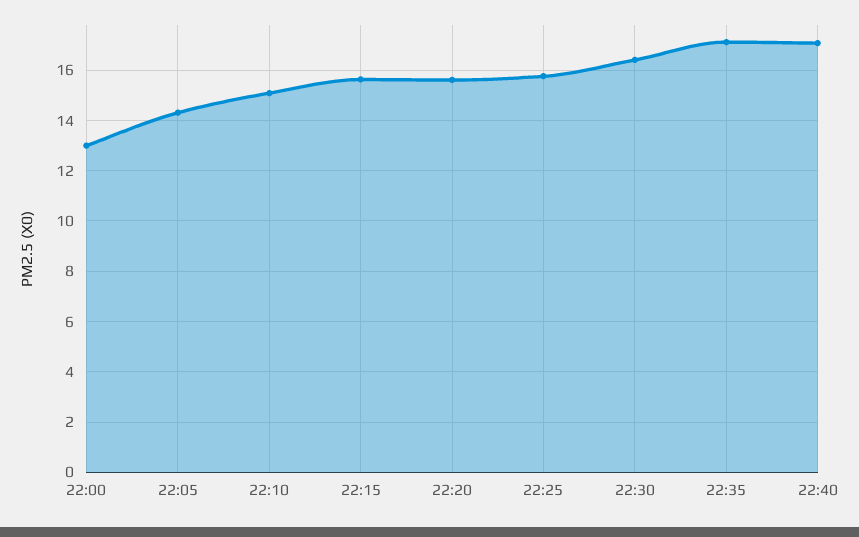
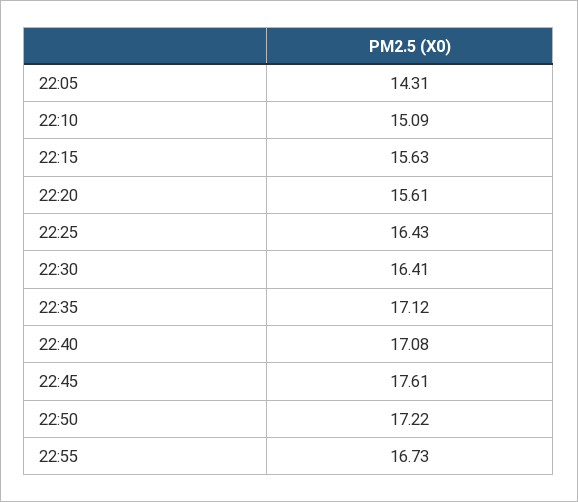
22:00: 13 -> none
22:25: 15.75 -> 16.43
22:45: none -> 17.61
22:50: none -> 17.22
22:55: none -> 16.73

